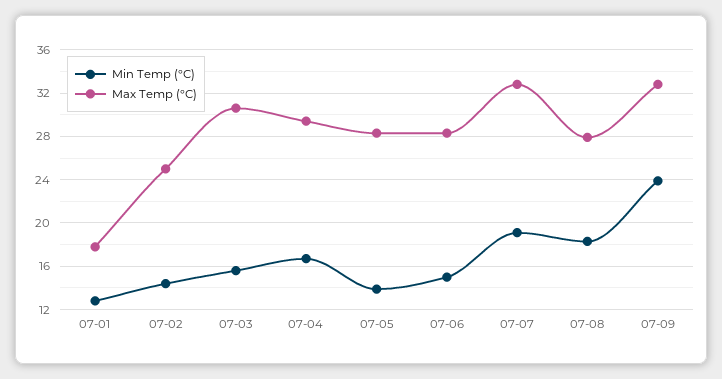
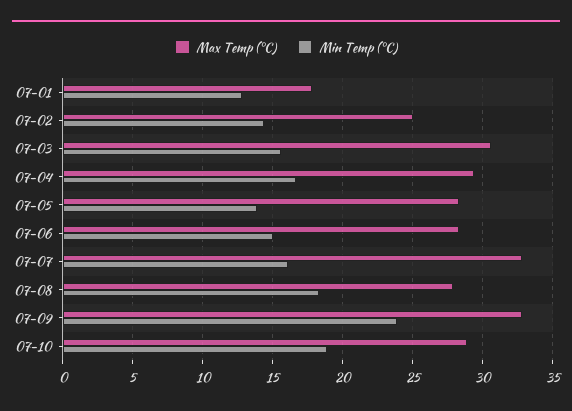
Min Temp (°C), 07-07: 19 -> 16
Max Temp (°C), 07-10: none -> 29
Min Temp (°C), 07-10: none -> 19

